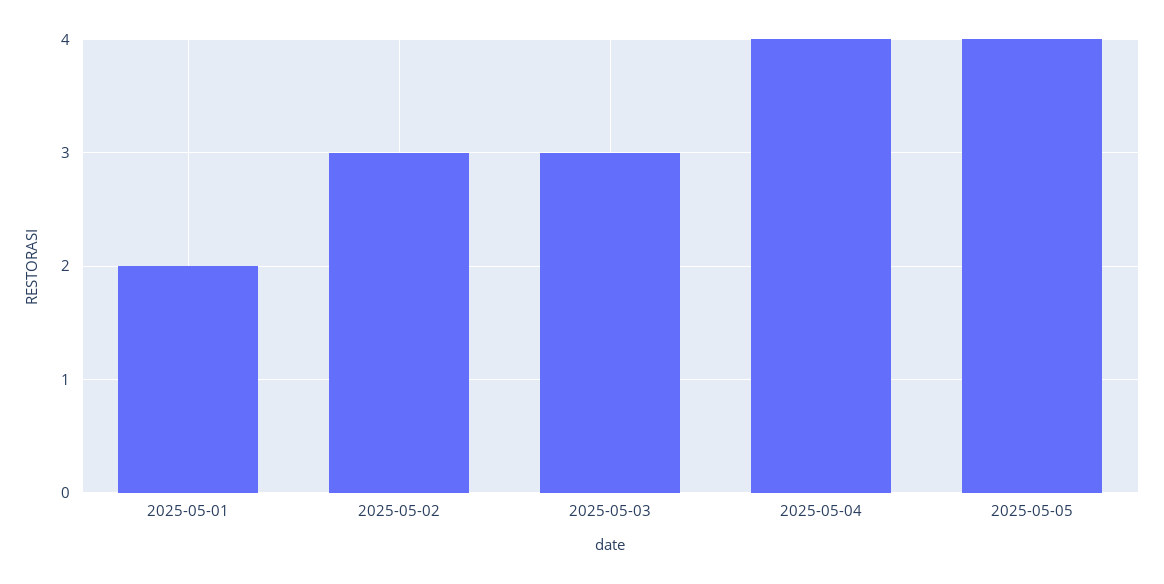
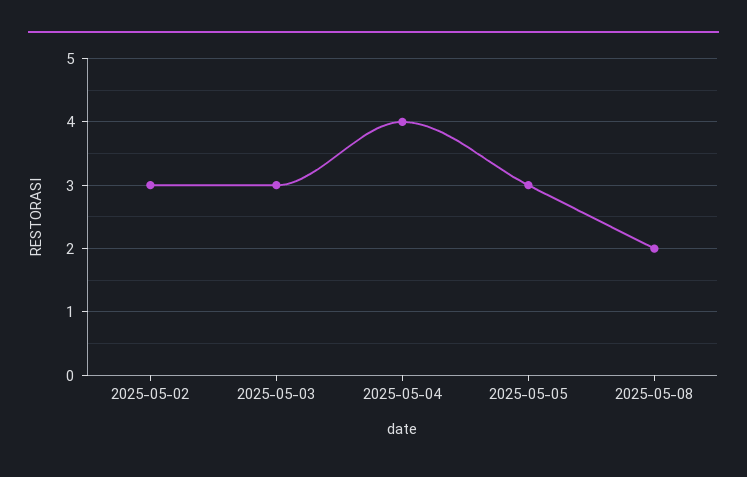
2025-05-01: 2 -> none
2025-05-05: 4 -> 3
2025-05-08: none -> 2

